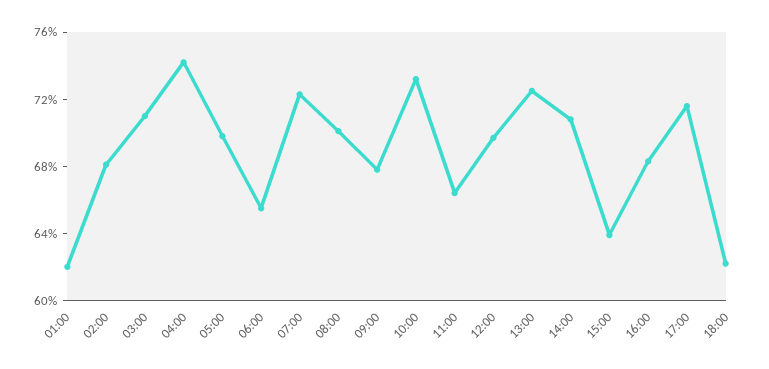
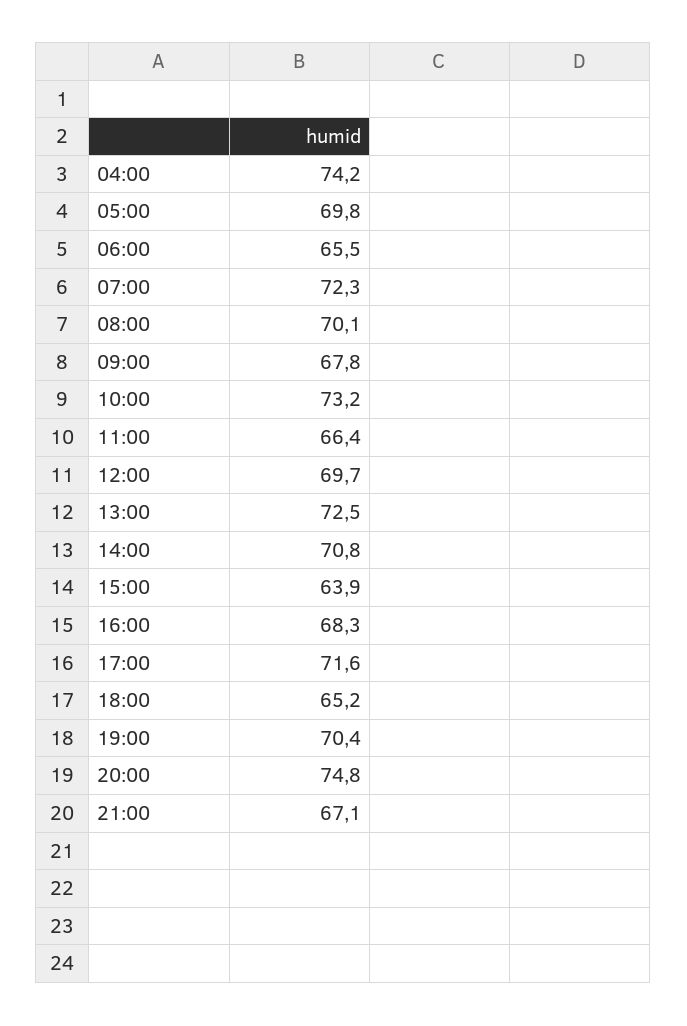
01:00: 62 -> none
02:00: 68 -> none
03:00: 71 -> none
18:00: 62 -> 65.2
19:00: none -> 70.4
20:00: none -> 74.8
21:00: none -> 67.1

